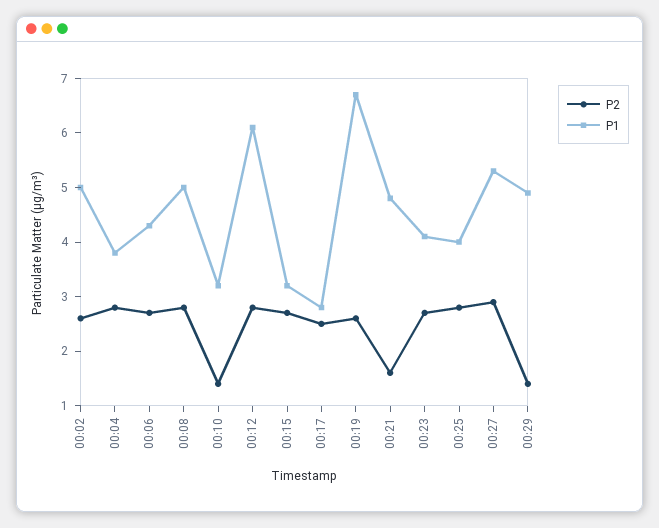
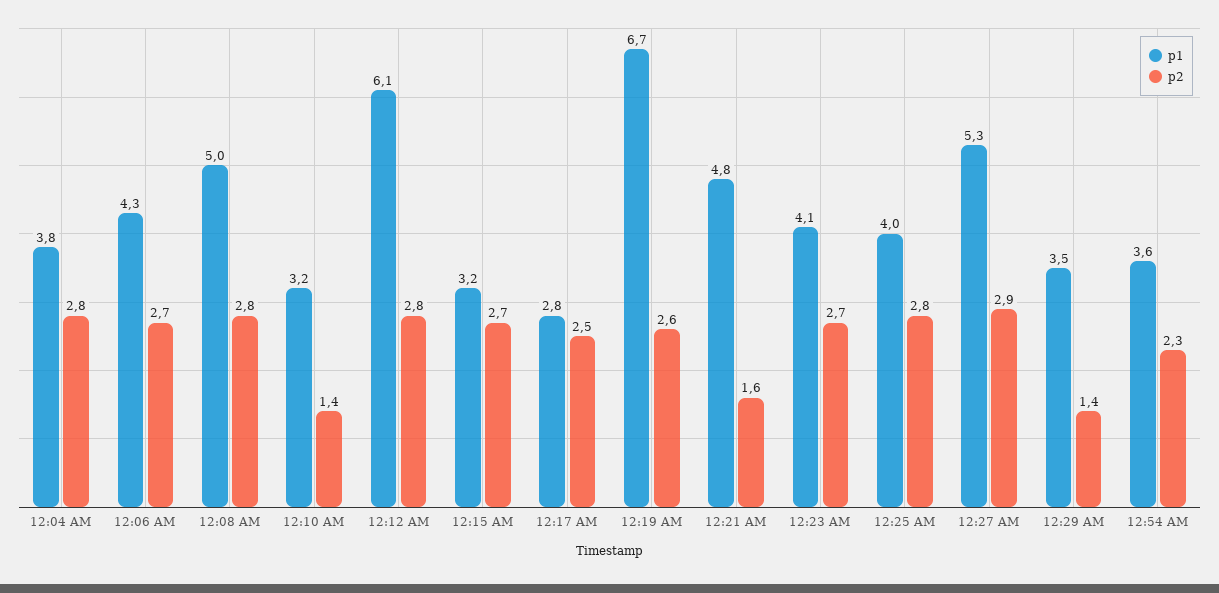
P2, 00:02: 2.5 -> none
P1, 00:02: 5 -> none
P1, 00:29: 5 -> 3.5
P1, 12:54 AM: none -> 3.6
P2, 12:54 AM: none -> 2.3

